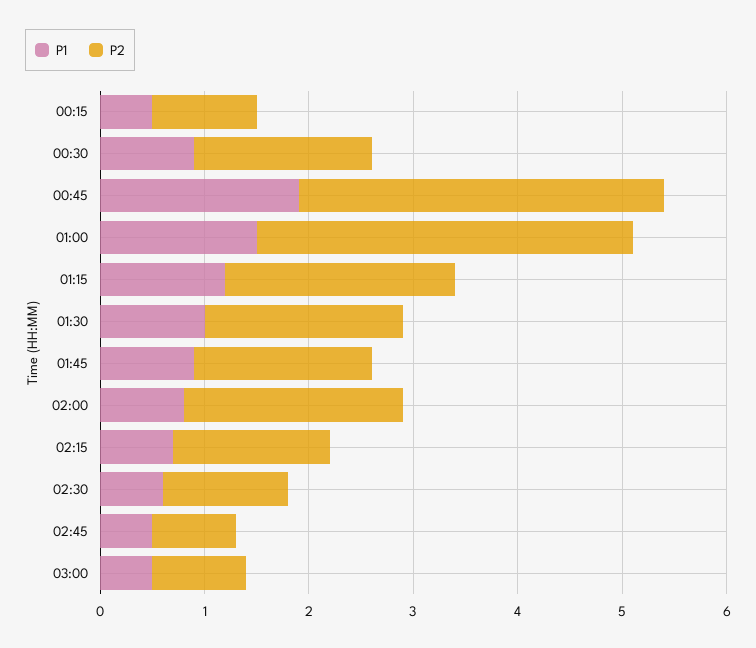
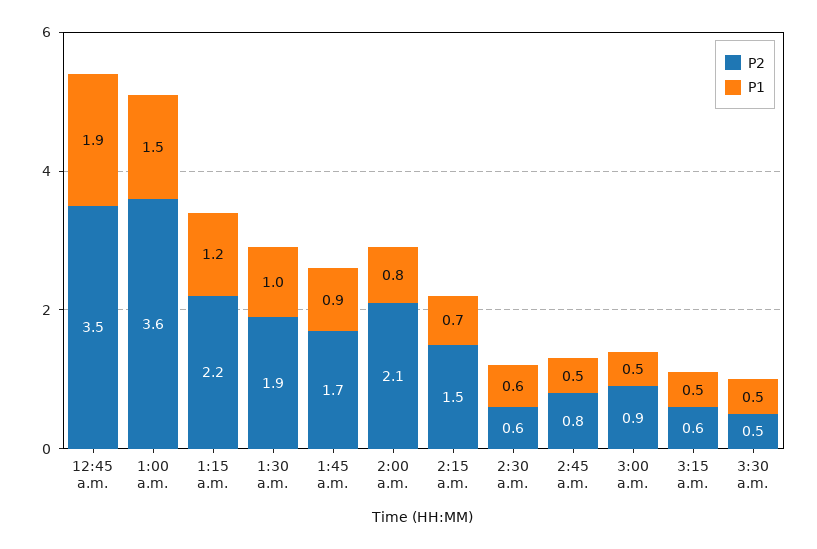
P1, 00:15: 0.5 -> none
P2, 00:15: 1 -> none
P1, 00:30: 0.9 -> none
P2, 00:30: 1.7 -> none
P2, 02:30: 1.2 -> 0.6
P2, 3:15 a.m.: none -> 0.6
P1, 3:15 a.m.: none -> 0.5
P2, 3:30 a.m.: none -> 0.5
P1, 3:30 a.m.: none -> 0.5

